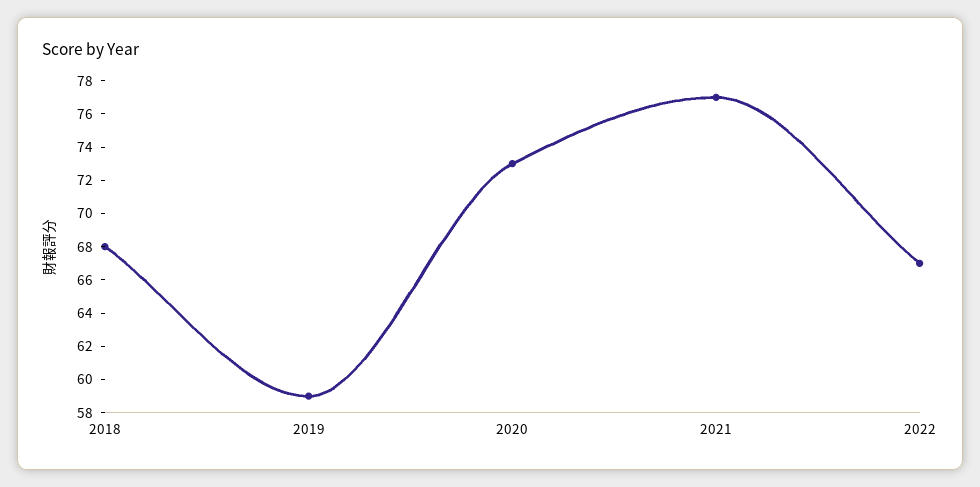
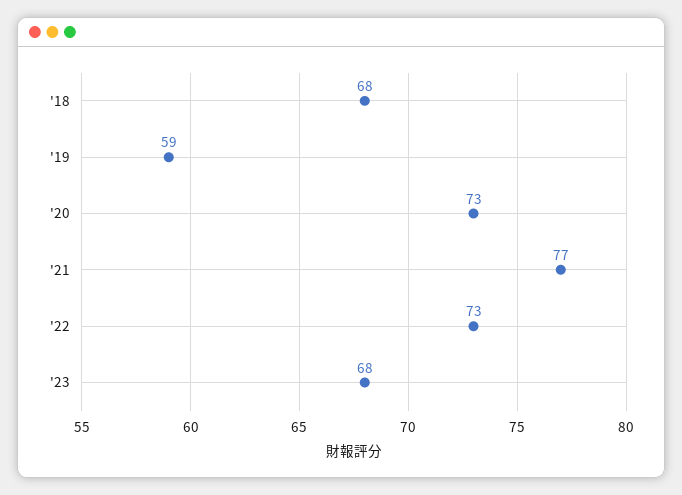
2022: 67 -> 73
'23: none -> 68

